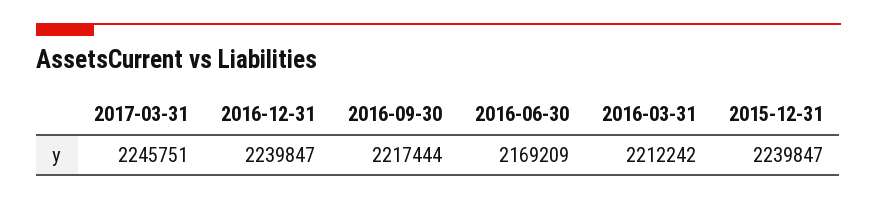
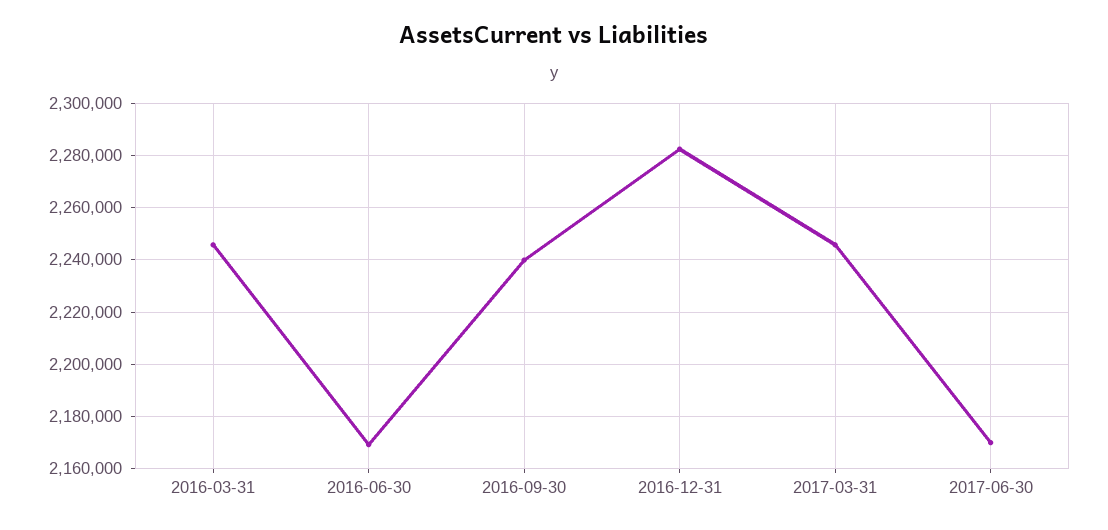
2016-12-31: 2239847 -> 2282500
2016-09-30: 2217444 -> 2240000
2016-03-31: 2212242 -> 2245000
2015-12-31: 2239847 -> none
2017-06-30: none -> 2170000

